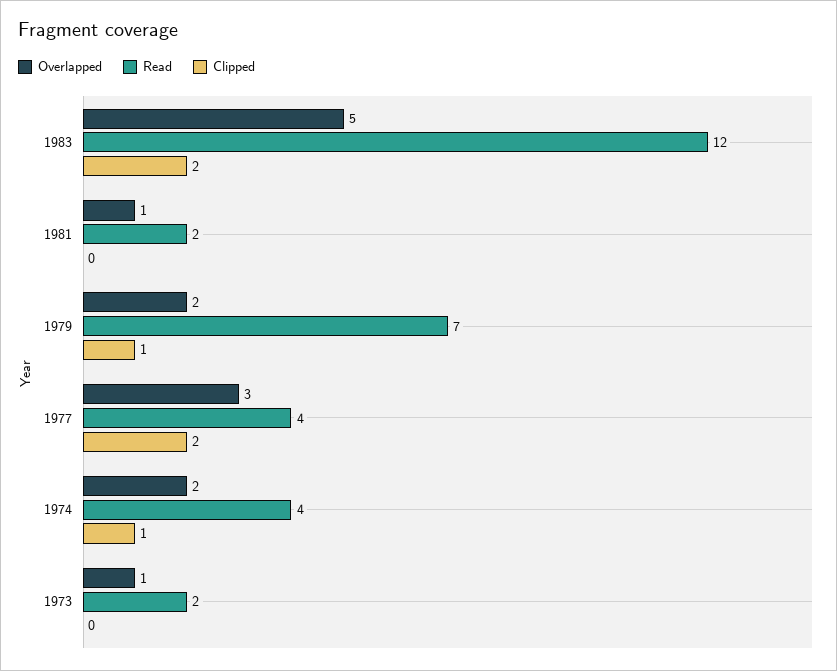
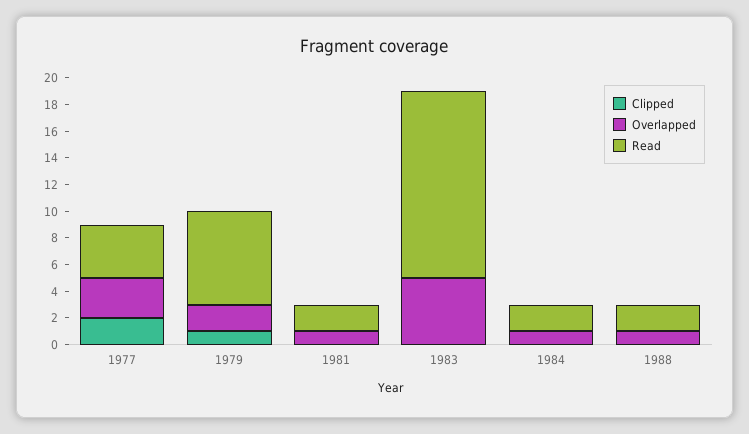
Read, 1983: 12 -> 14
Clipped, 1983: 2 -> 0
Overlapped, 1974: 2 -> none
Read, 1974: 4 -> none
Clipped, 1974: 1 -> none
Overlapped, 1973: 1 -> none
Read, 1973: 2 -> none
Clipped, 1973: 0 -> none
Clipped, 1984: none -> 0
Overlapped, 1984: none -> 1
Read, 1984: none -> 2
Clipped, 1988: none -> 0
Overlapped, 1988: none -> 1
Read, 1988: none -> 2

